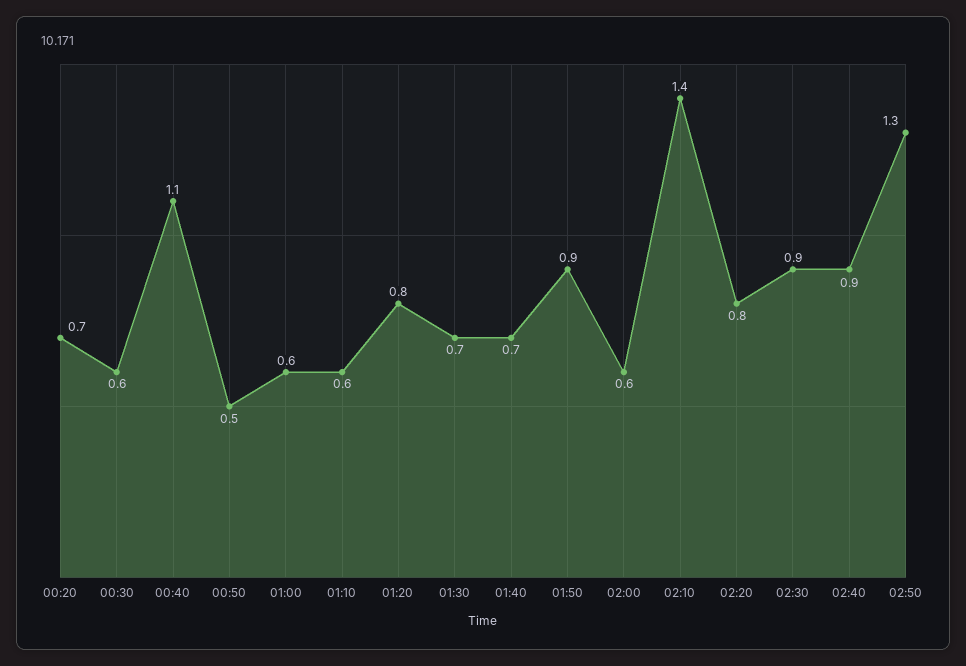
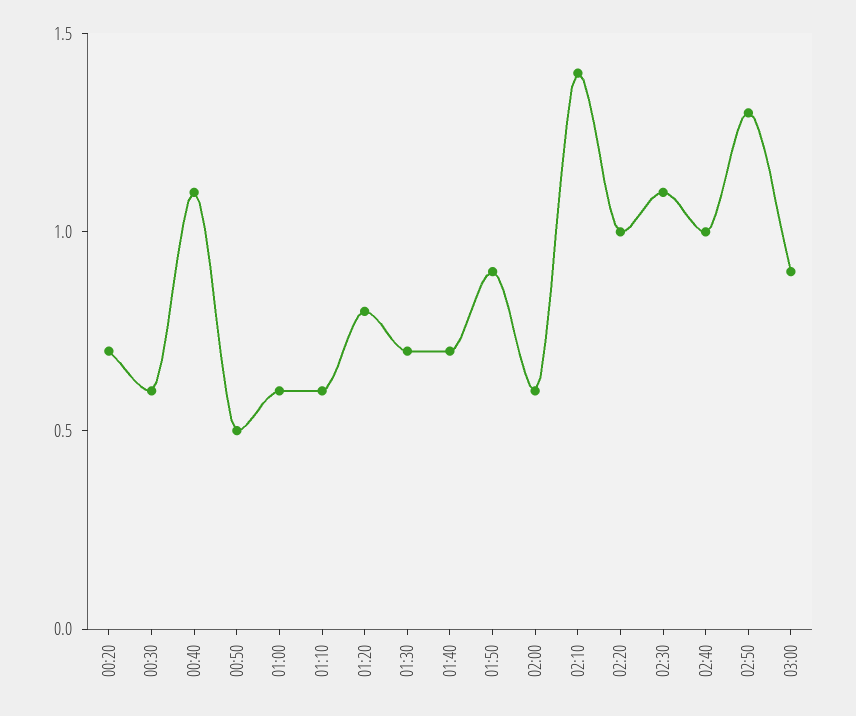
02:20: 0.8 -> 1
02:30: 0.9 -> 1.1
02:40: 0.9 -> 1
03:00: none -> 0.9

